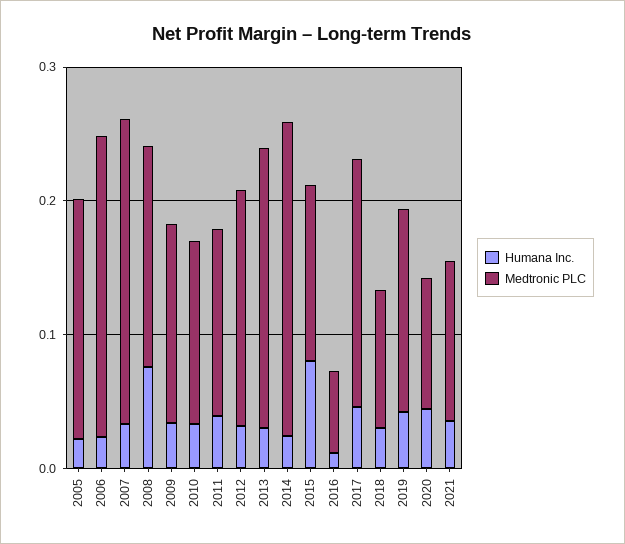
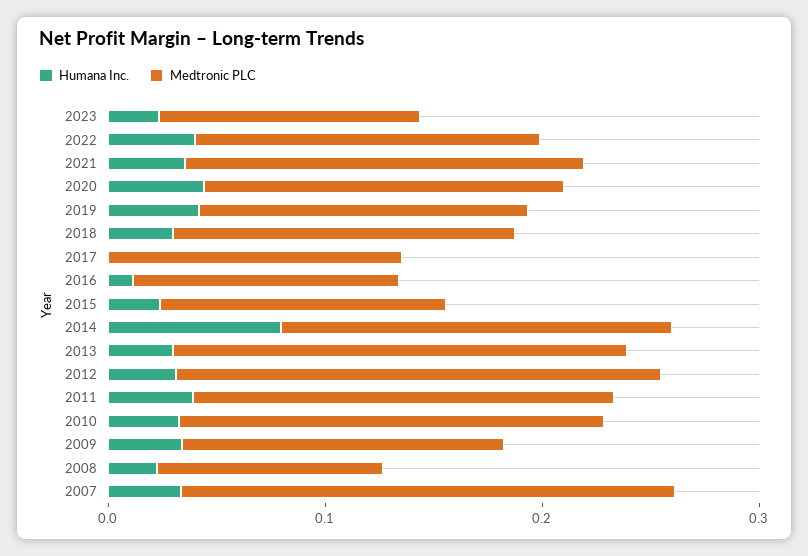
Humana Inc., 2005: 0.02 -> none
Medtronic PLC, 2005: 0.18 -> none
Humana Inc., 2006: 0.02 -> none
Medtronic PLC, 2006: 0.22 -> none
Humana Inc., 2008: 0.08 -> 0.02
Medtronic PLC, 2008: 0.16 -> 0.1
Medtronic PLC, 2010: 0.14 -> 0.2
Medtronic PLC, 2011: 0.14 -> 0.2
Medtronic PLC, 2012: 0.18 -> 0.22
Humana Inc., 2014: 0.02 -> 0.08
Medtronic PLC, 2014: 0.24 -> 0.18
Humana Inc., 2015: 0.08 -> 0.02
Medtronic PLC, 2016: 0.06 -> 0.12
Humana Inc., 2017: 0.04 -> 0
Medtronic PLC, 2017: 0.18 -> 0.14
Medtronic PLC, 2018: 0.1 -> 0.16
Medtronic PLC, 2020: 0.1 -> 0.16
Medtronic PLC, 2021: 0.12 -> 0.18
Humana Inc., 2023: none -> 0.02
Medtronic PLC, 2023: none -> 0.12
Humana Inc., 2022: none -> 0.04
Medtronic PLC, 2022: none -> 0.16

